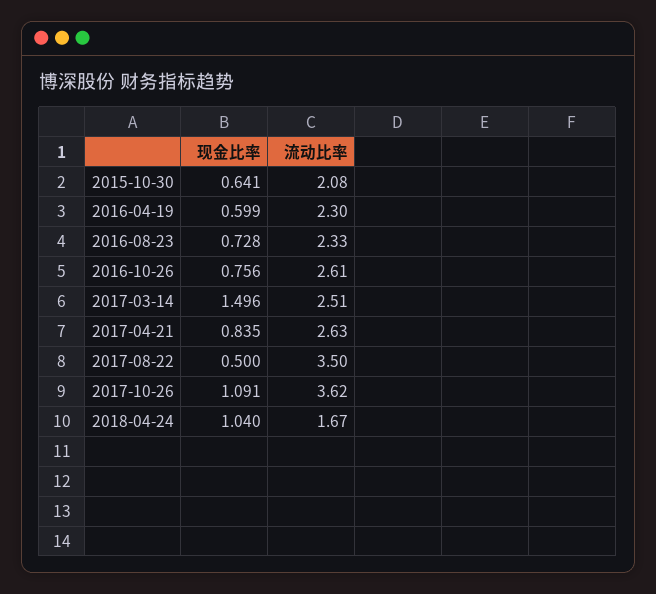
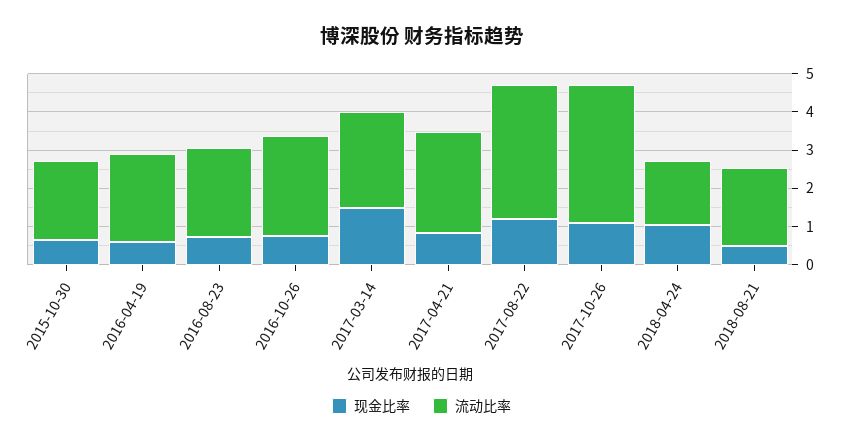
现金比率, 2017-08-22: 0.5 -> 1.25
现金比率, 2018-08-21: none -> 0.5
流动比率, 2018-08-21: none -> 2

